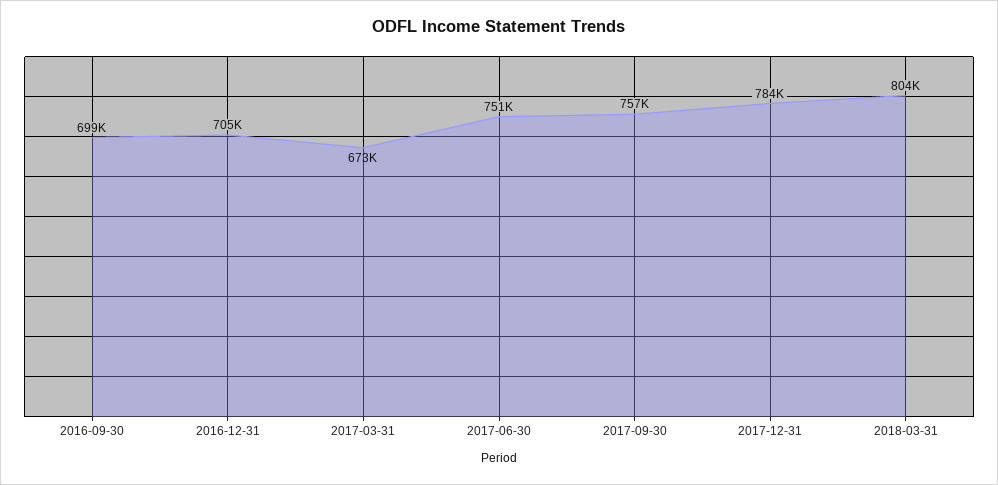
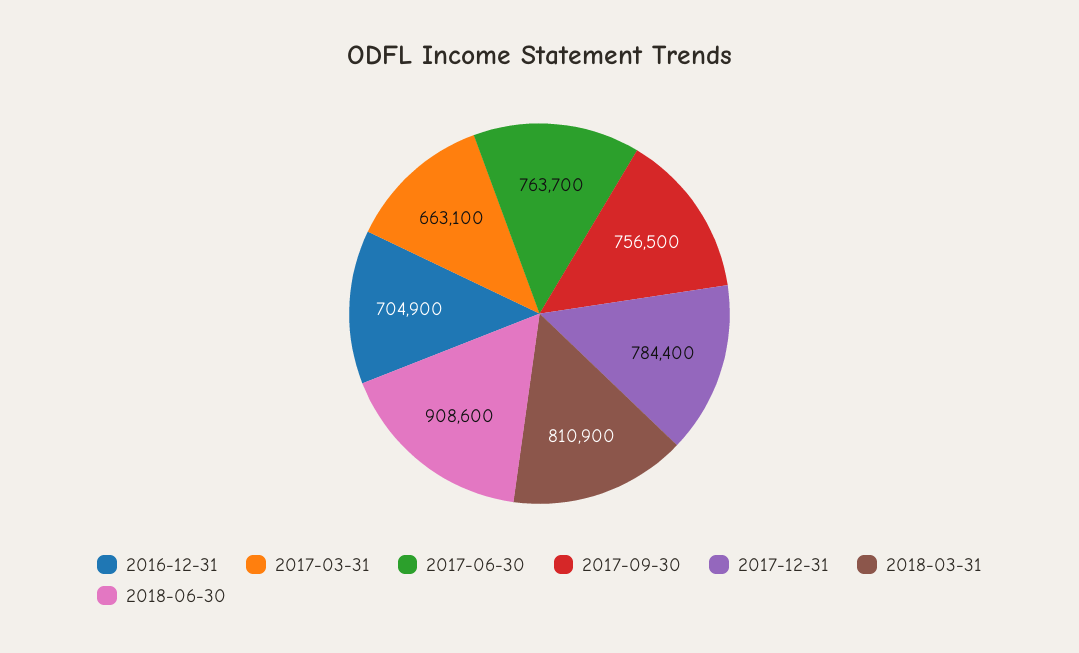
2016-09-30: 699000 -> none
2017-03-31: 673000 -> 663100
2017-06-30: 751000 -> 763700
2018-03-31: 804000 -> 810900
2018-06-30: none -> 908600

